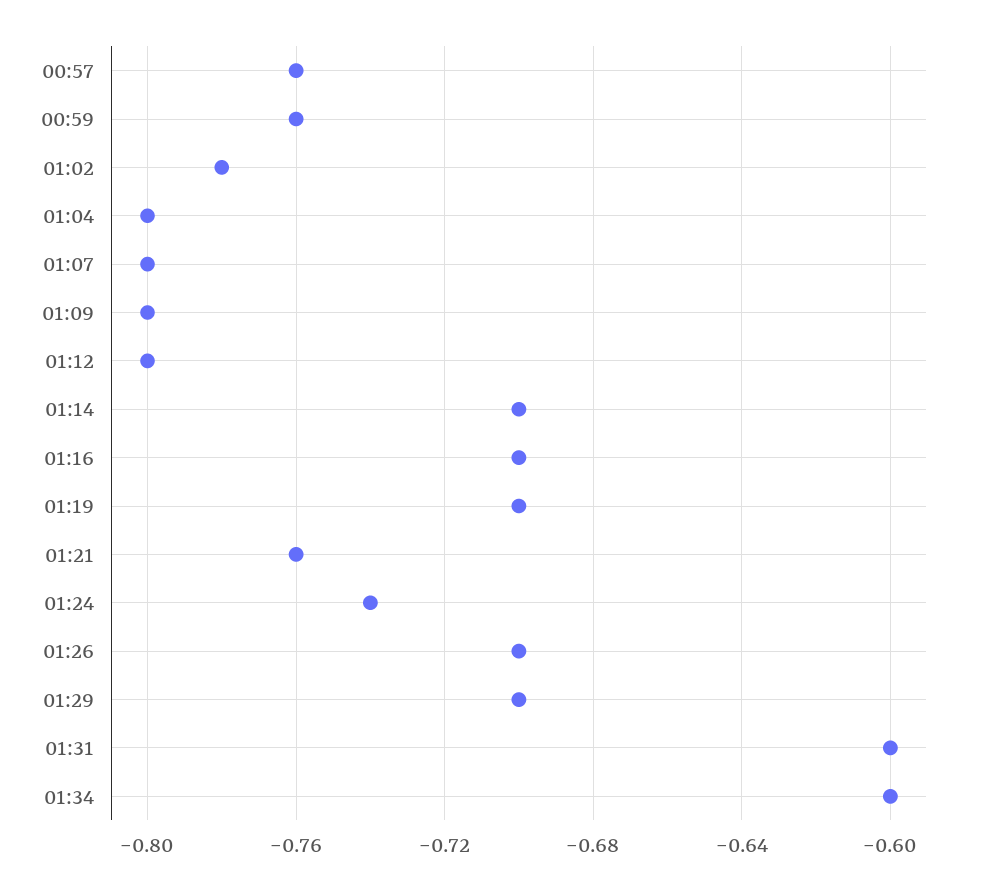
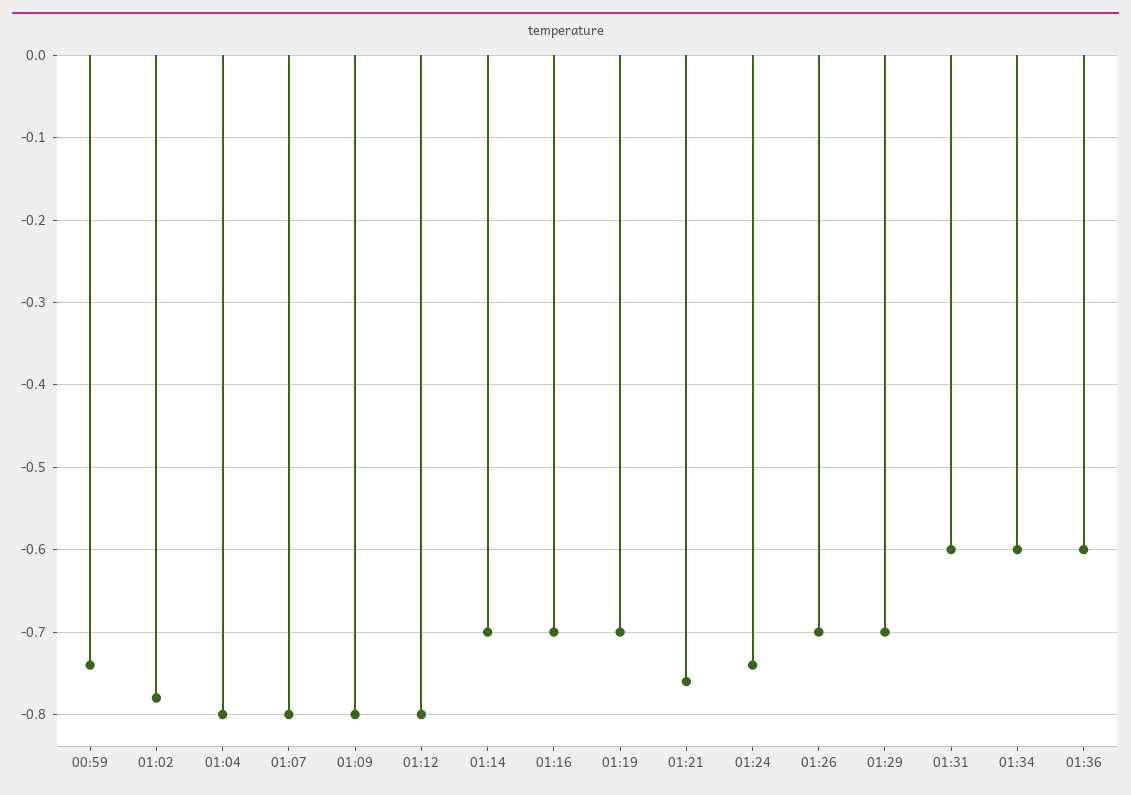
00:57: -0.76 -> none
00:59: -0.76 -> -0.74
01:36: none -> -0.6

